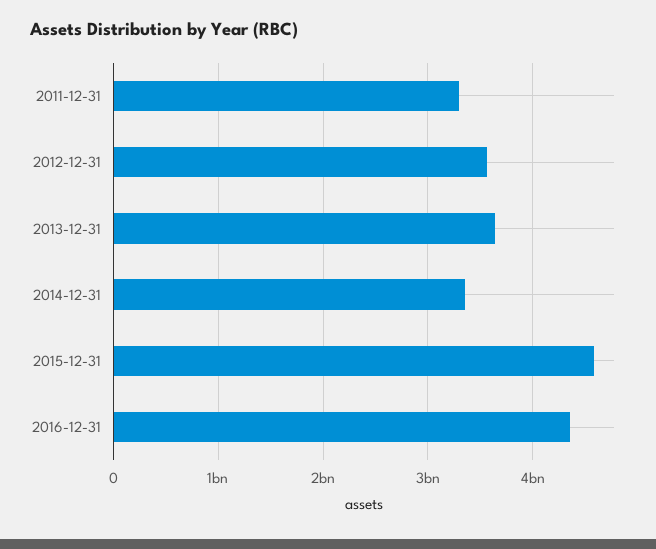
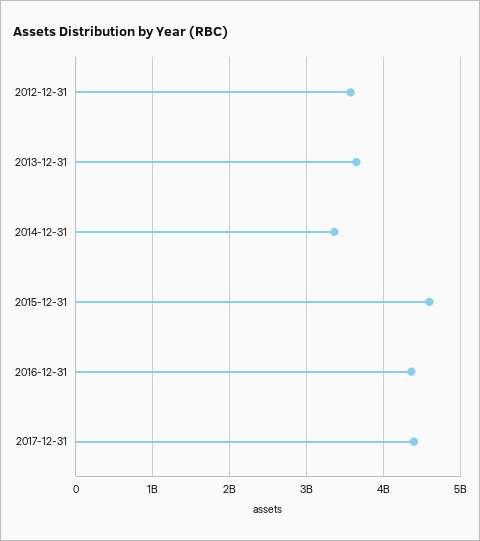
2011-12-31: 3300000000 -> none
2017-12-31: none -> 4400000000

